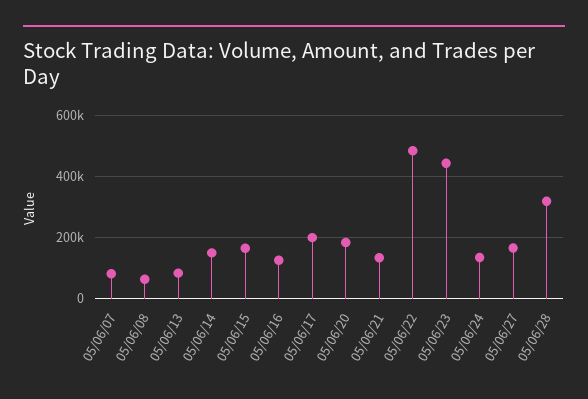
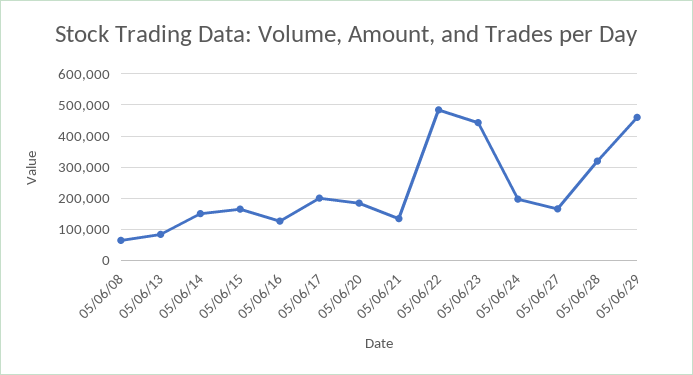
05/06/07: 80000 -> none
05/06/24: 140000 -> 200000
05/06/29: none -> 460000

